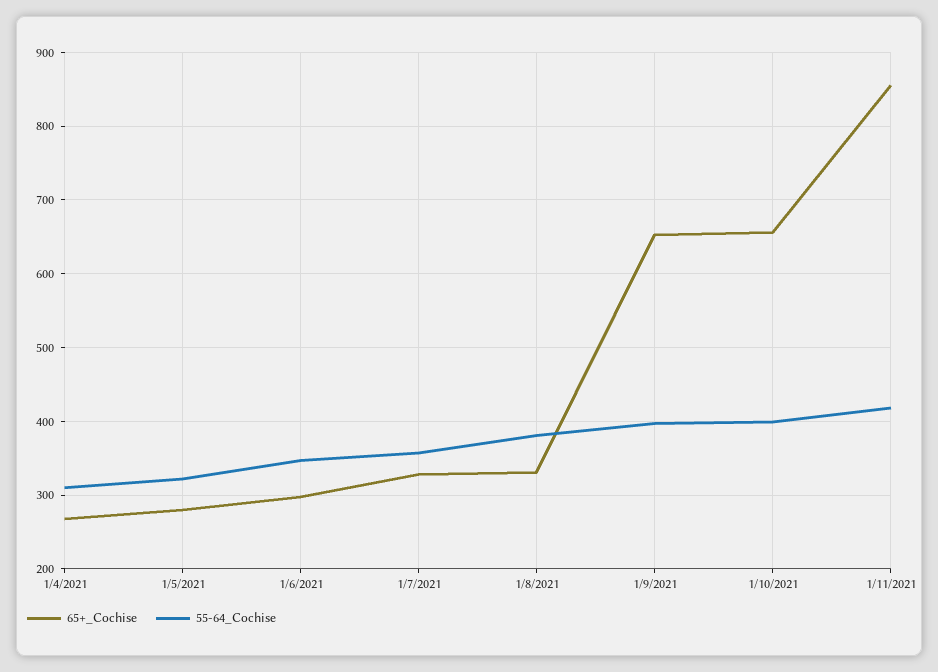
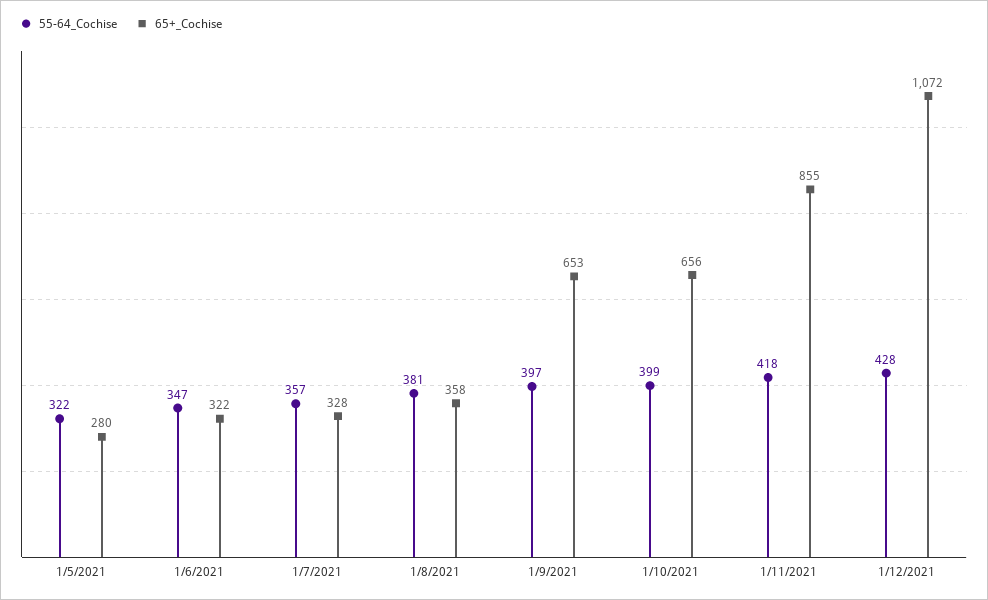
65+_Cochise, 1/4/2021: 270 -> none
55-64_Cochise, 1/4/2021: 310 -> none
65+_Cochise, 1/6/2021: 300 -> 322
65+_Cochise, 1/8/2021: 330 -> 358
55-64_Cochise, 1/12/2021: none -> 428
65+_Cochise, 1/12/2021: none -> 1072

